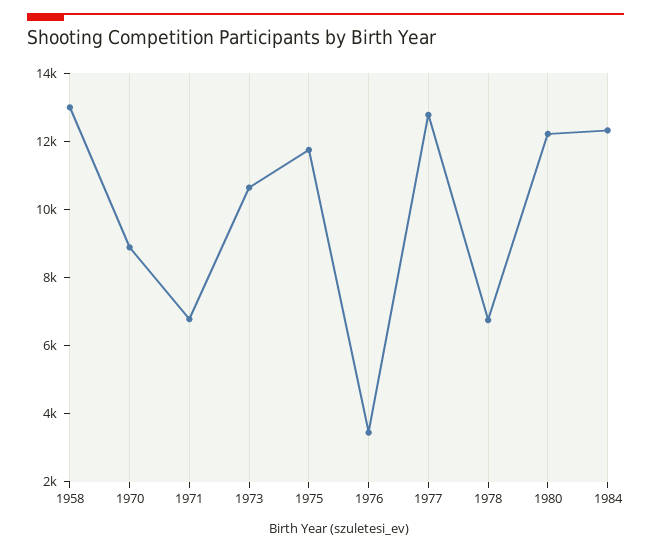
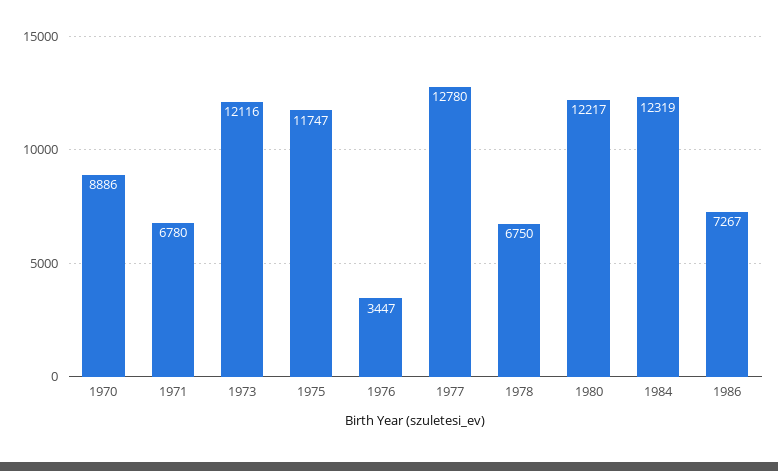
1958: 13000 -> none
1973: 10500 -> 12116
1986: none -> 7267

